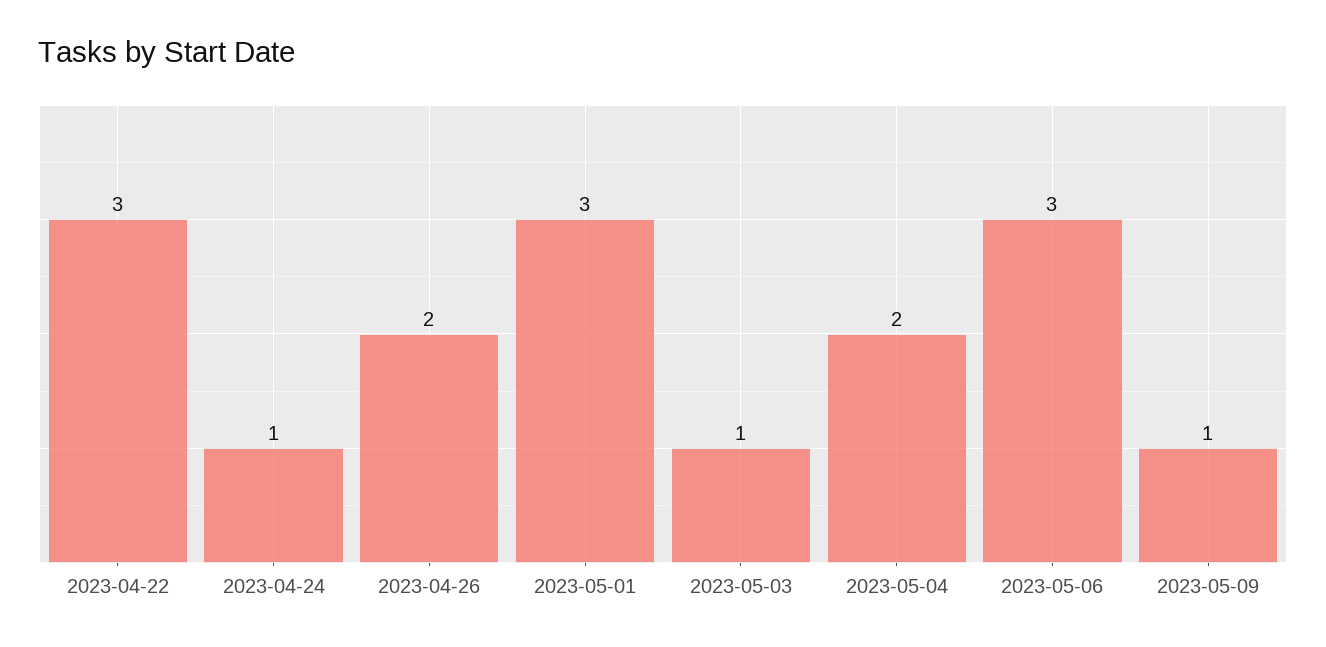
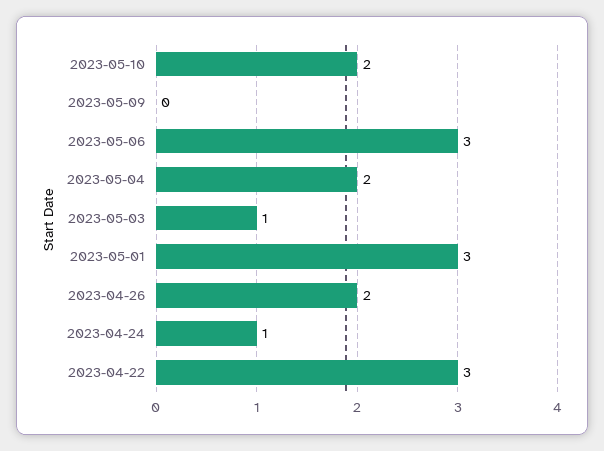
2023-05-09: 1 -> 0
2023-05-10: none -> 2

